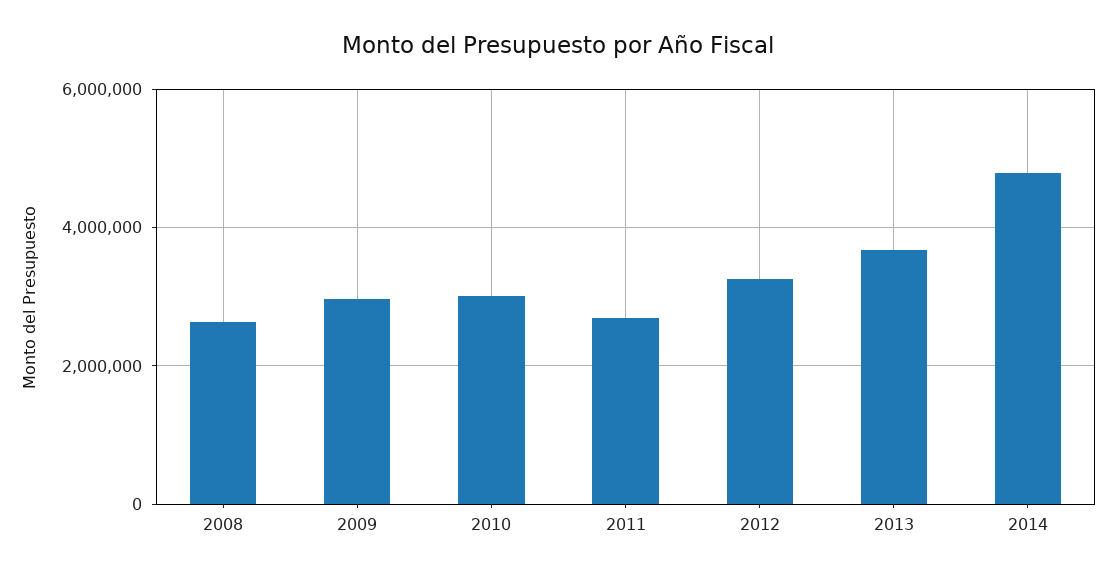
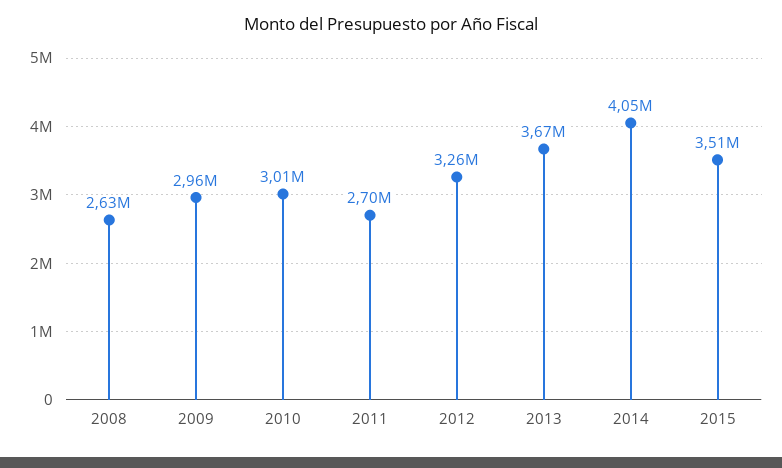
2014: 4800000 -> 4050000
2015: none -> 3510000

